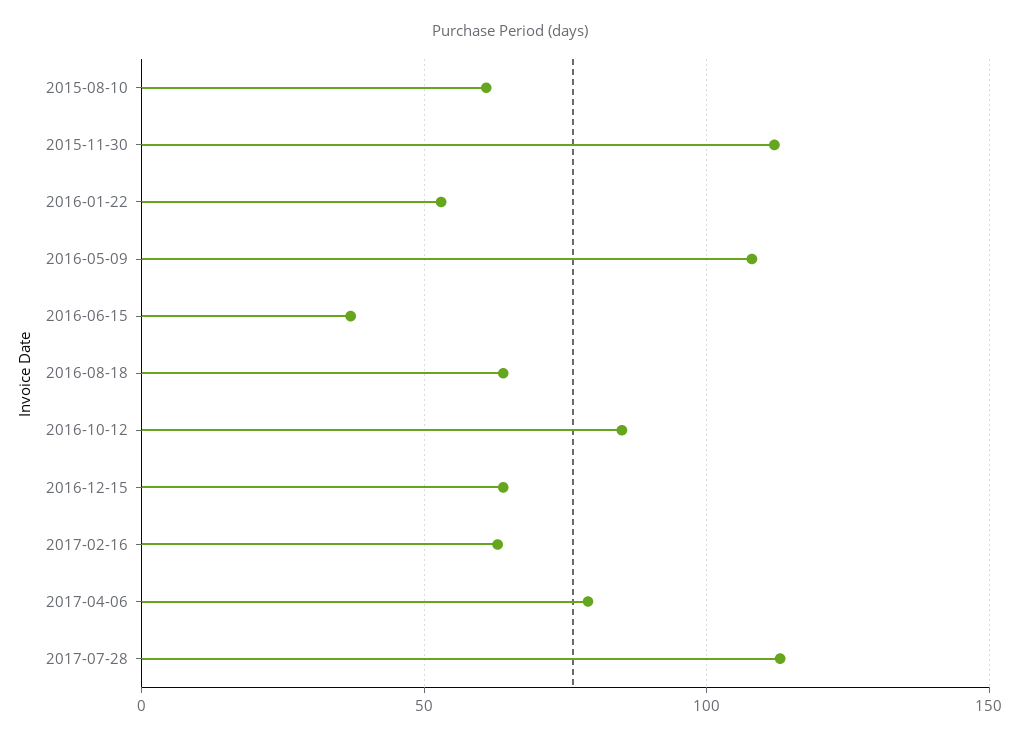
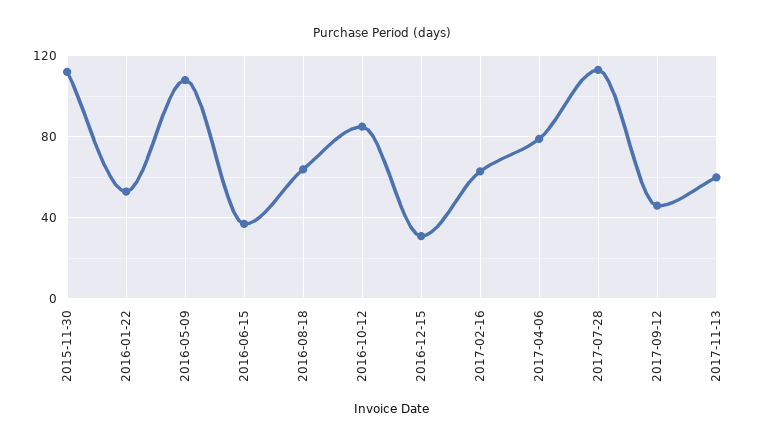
2015-08-10: 60 -> none
2016-12-15: 65 -> 30
2017-09-12: none -> 45
2017-11-13: none -> 60

